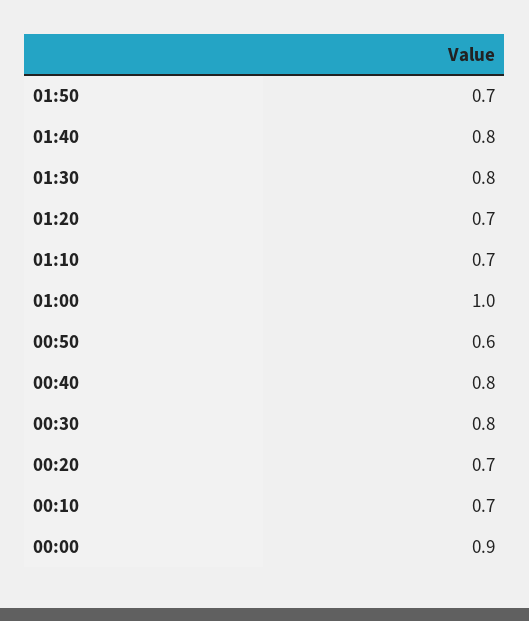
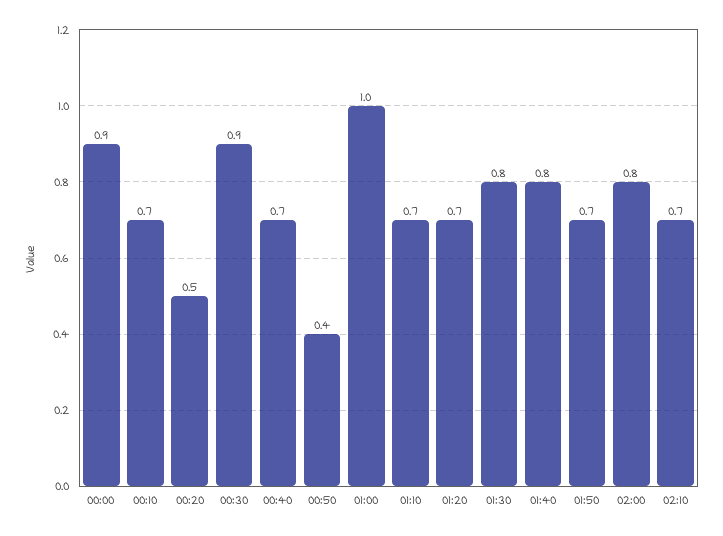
00:50: 0.6 -> 0.4
00:40: 0.8 -> 0.7
00:30: 0.8 -> 0.9
00:20: 0.7 -> 0.5
02:00: none -> 0.8
02:10: none -> 0.7

